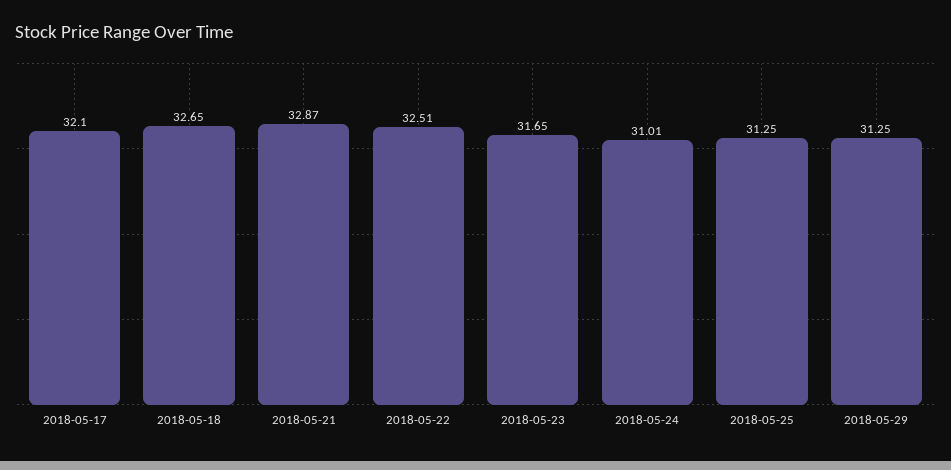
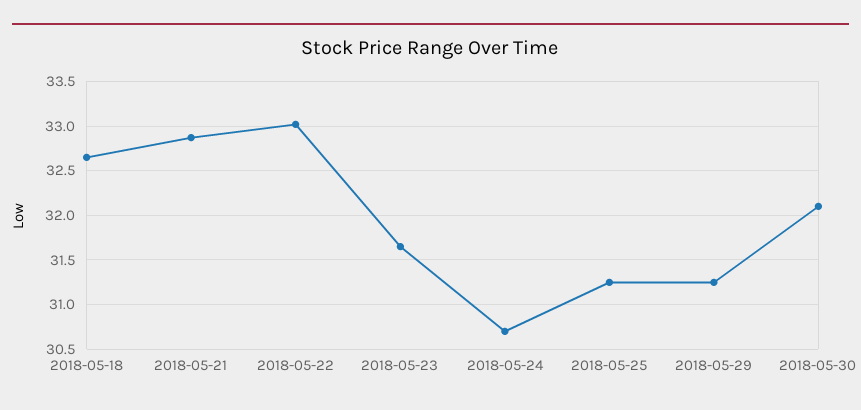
2018-05-17: 32.1 -> none
2018-05-22: 32.51 -> 33
2018-05-24: 31.01 -> 30.7
2018-05-30: none -> 32.1

